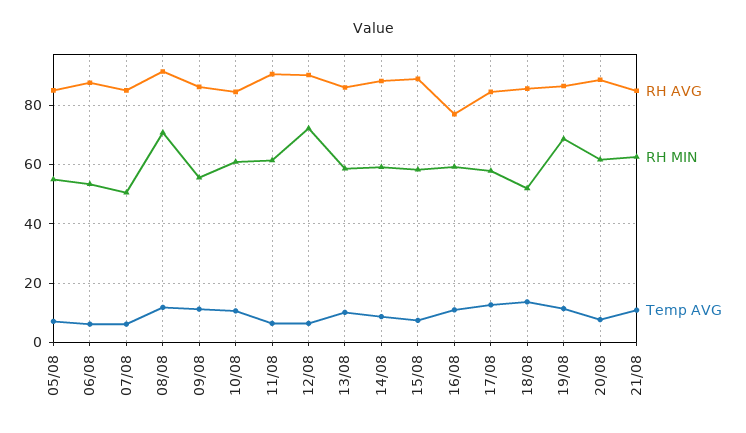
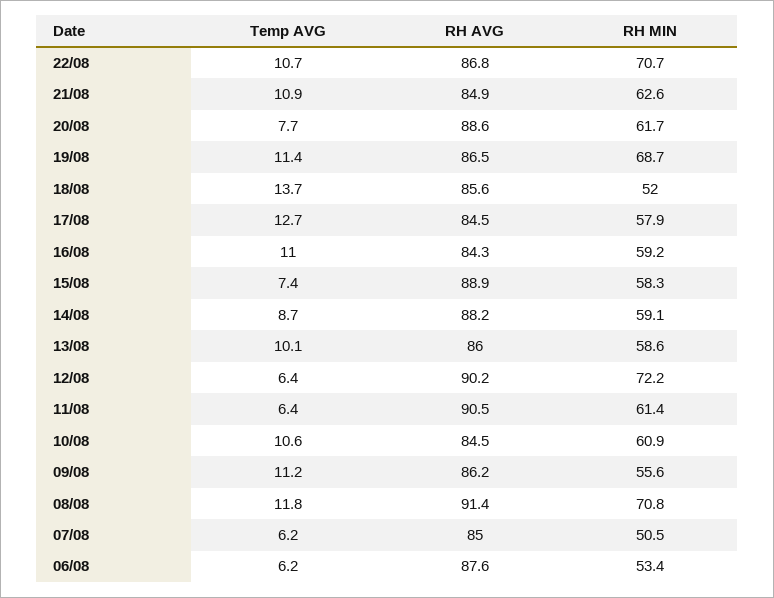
RH AVG, 05/08: 85 -> none
RH MIN, 05/08: 55 -> none
Temp AVG, 05/08: 7.5 -> none
RH AVG, 16/08: 77.5 -> 84.3
Temp AVG, 22/08: none -> 10.7
RH AVG, 22/08: none -> 86.8
RH MIN, 22/08: none -> 70.7

